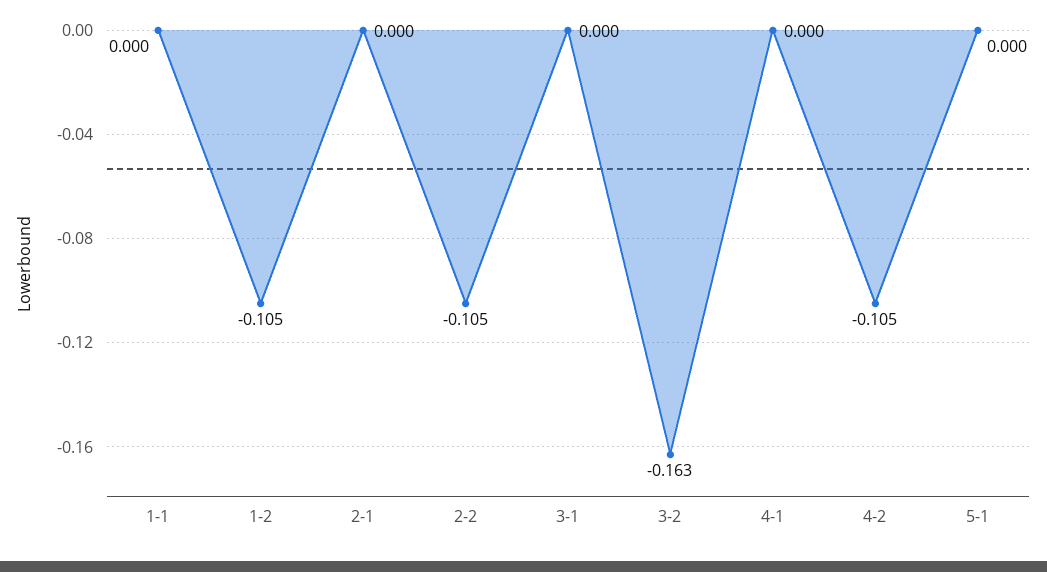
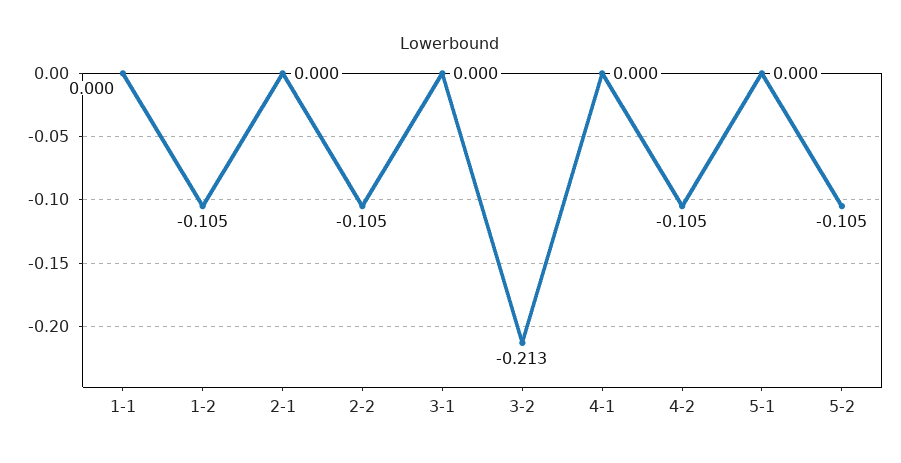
3-2: -0.163 -> -0.213
5-2: none -> -0.105

